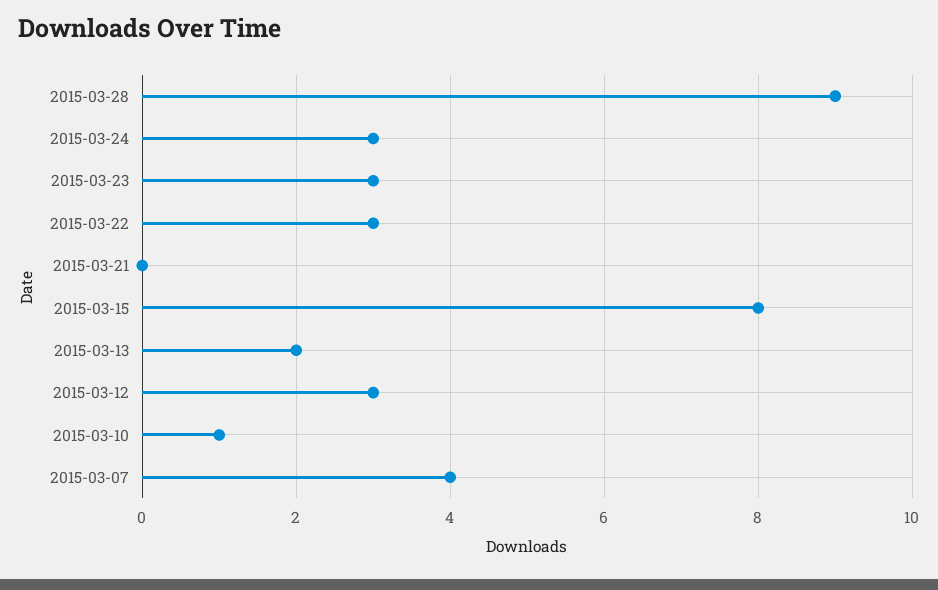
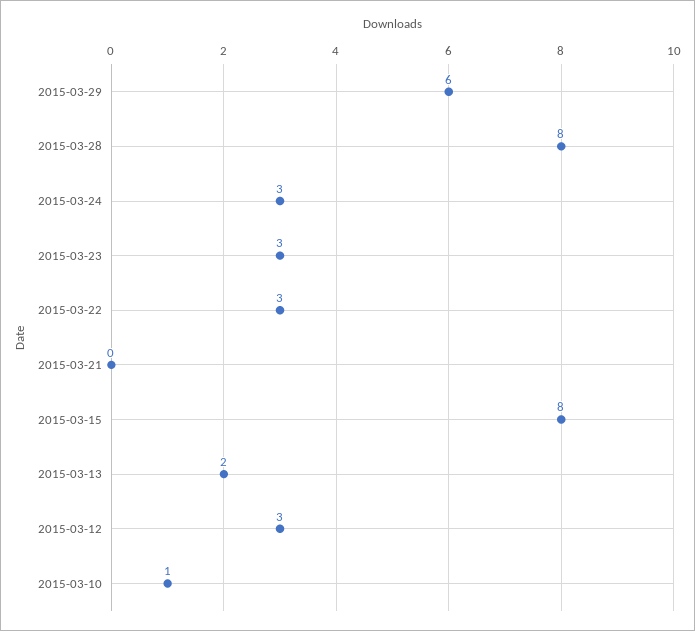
2015-03-28: 9 -> 8
2015-03-07: 4 -> none
2015-03-29: none -> 6

